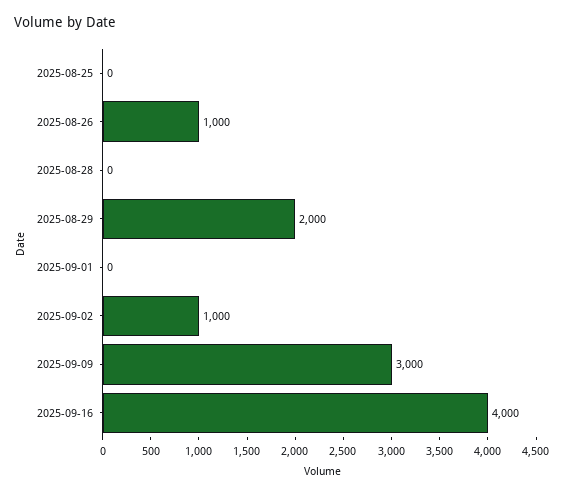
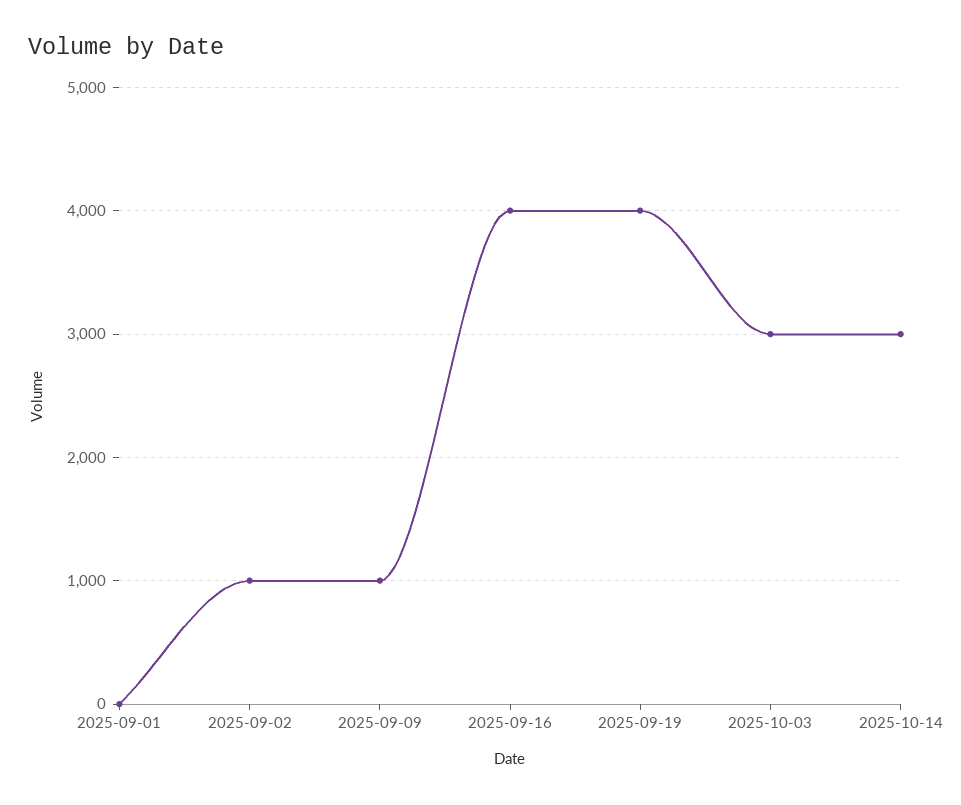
2025-08-25: 0 -> none
2025-08-26: 1000 -> none
2025-08-28: 0 -> none
2025-08-29: 2000 -> none
2025-09-09: 3000 -> 1000
2025-09-19: none -> 4000
2025-10-03: none -> 3000
2025-10-14: none -> 3000

